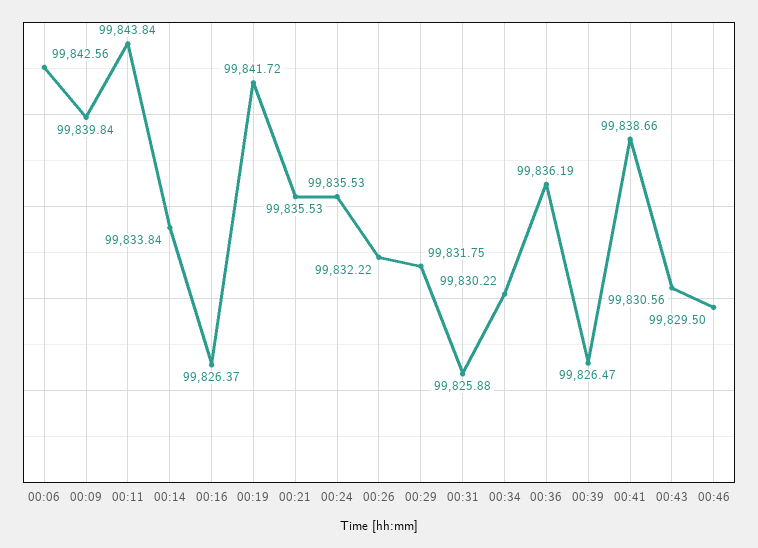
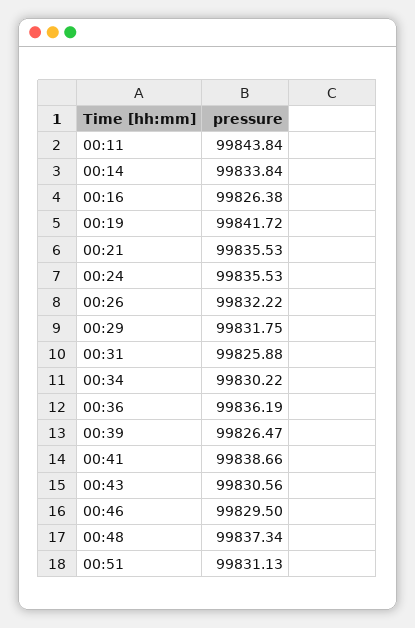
00:06: 99842.56 -> none
00:09: 99839.84 -> none
00:16: 99826.37 -> 99826.38
00:48: none -> 99837.34
00:51: none -> 99831.13

